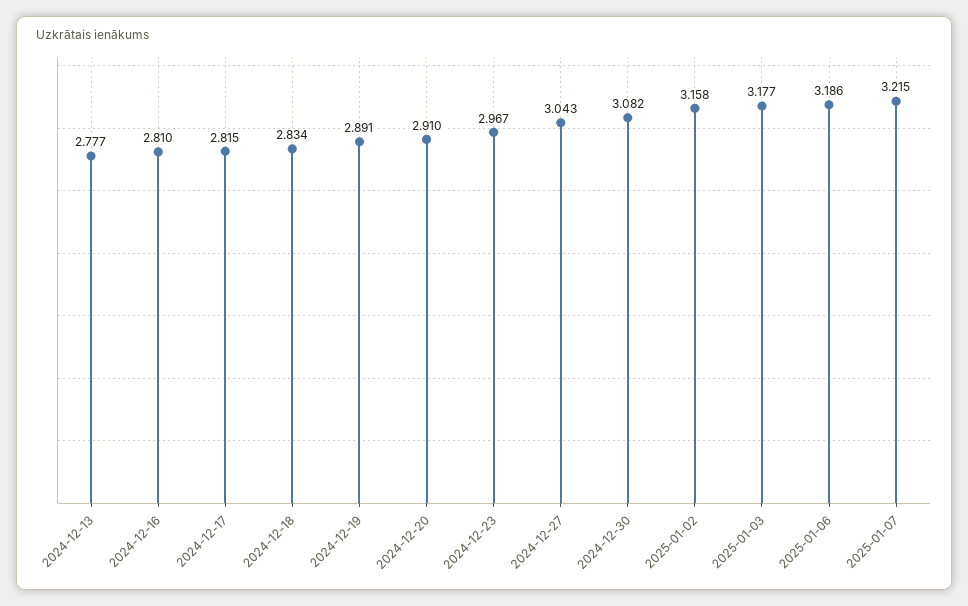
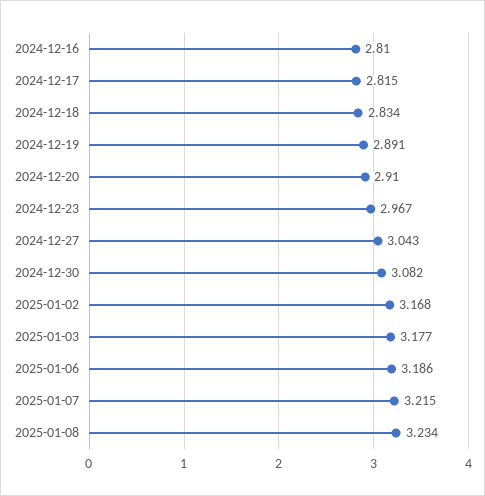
2024-12-13: 2.777 -> none
2025-01-02: 3.158 -> 3.168
2025-01-08: none -> 3.234

